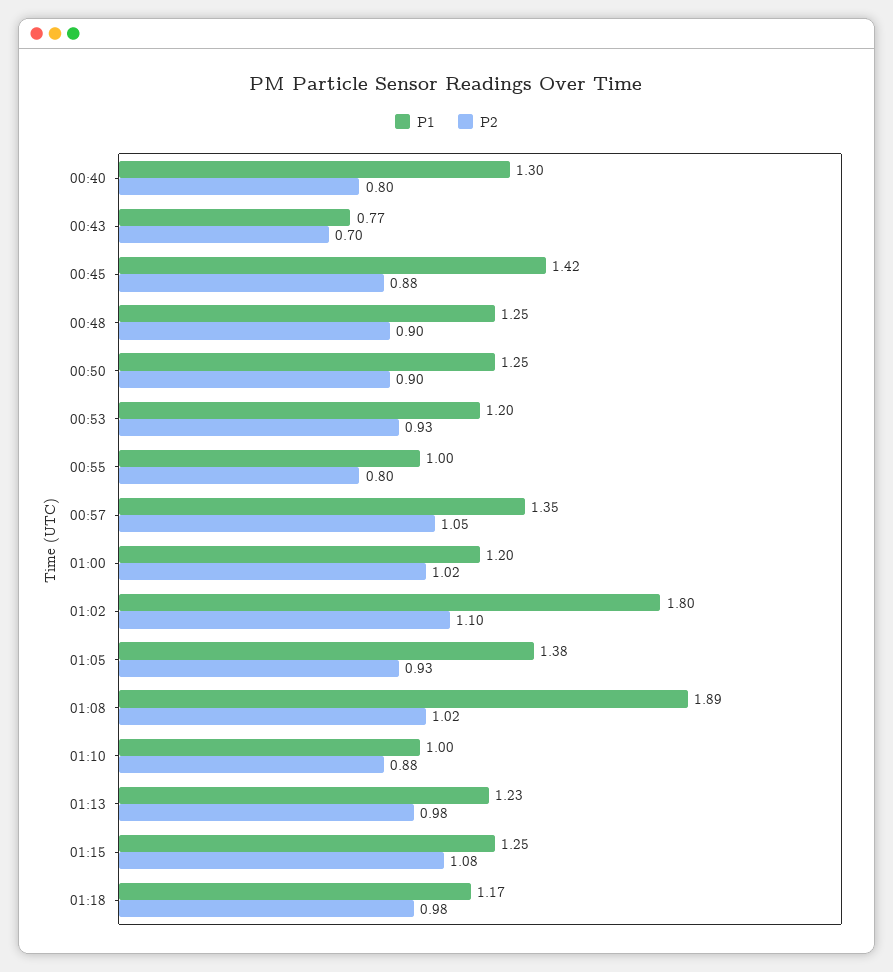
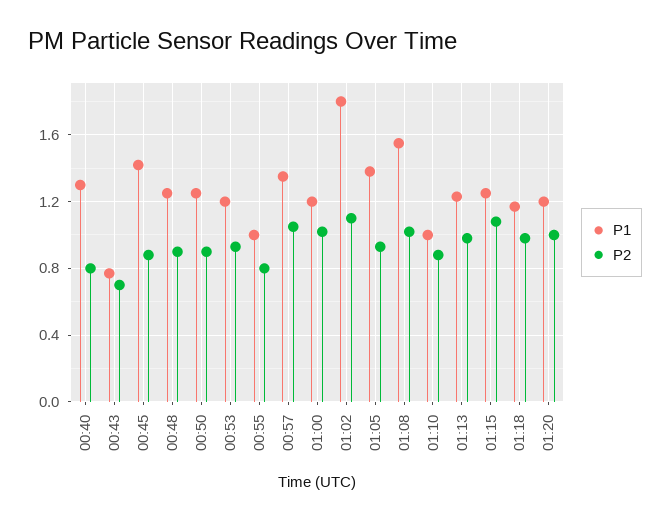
P1, 01:08: 1.89 -> 1.55
P1, 01:20: none -> 1.2
P2, 01:20: none -> 1

